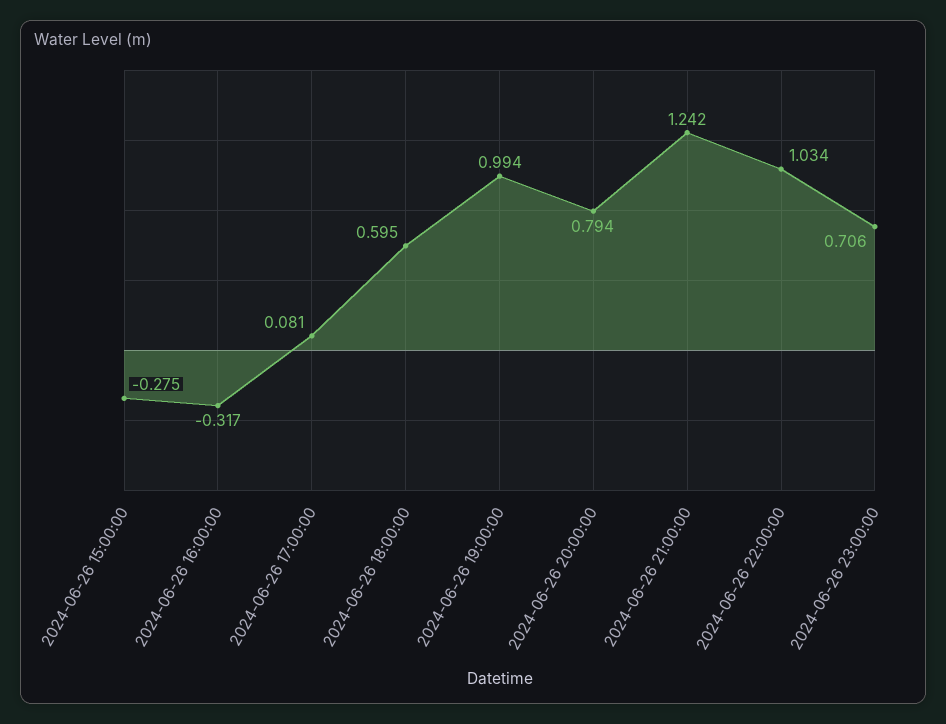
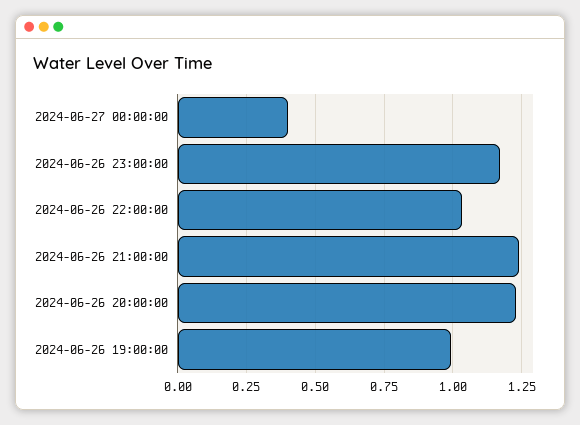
2024-06-26 15:00:00: -0.275 -> none
2024-06-26 16:00:00: -0.317 -> none
2024-06-26 17:00:00: 0.081 -> none
2024-06-26 18:00:00: 0.595 -> none
2024-06-26 20:00:00: 0.794 -> 1.225
2024-06-26 23:00:00: 0.706 -> 1.175
2024-06-27 00:00:00: none -> 0.4

